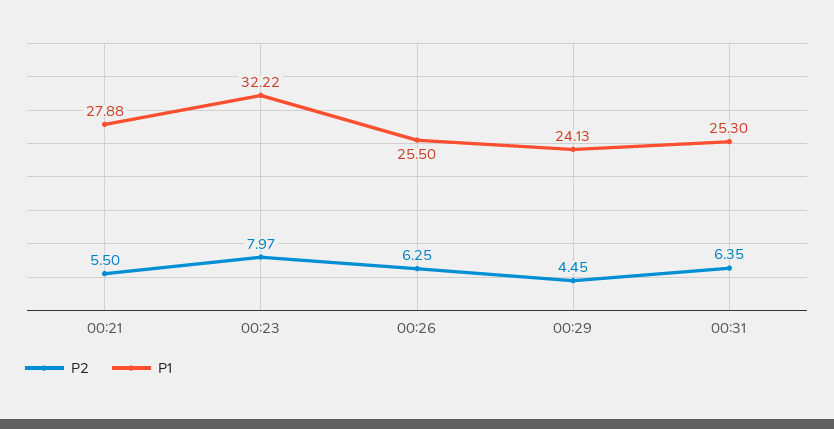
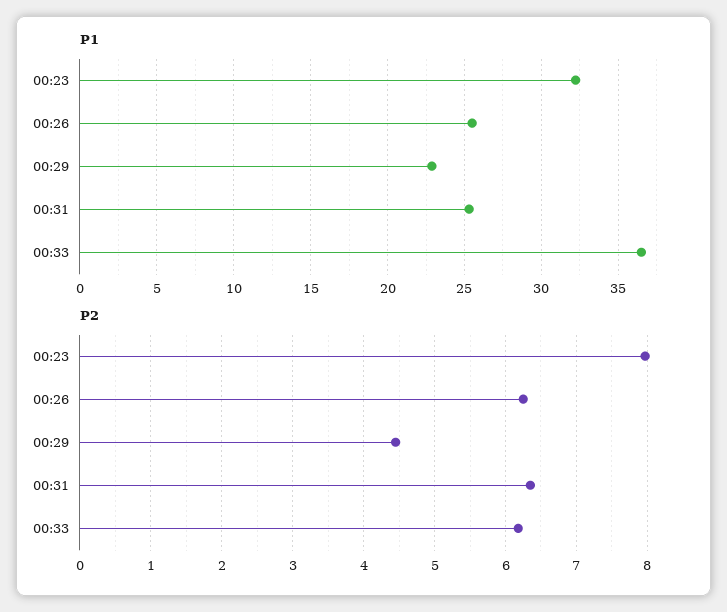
P2, 00:21: 5.5 -> none
P1, 00:21: 27.88 -> none
P1, 00:29: 24.13 -> 23
P1, 00:33: none -> 36.5
P2, 00:33: none -> 6.2

